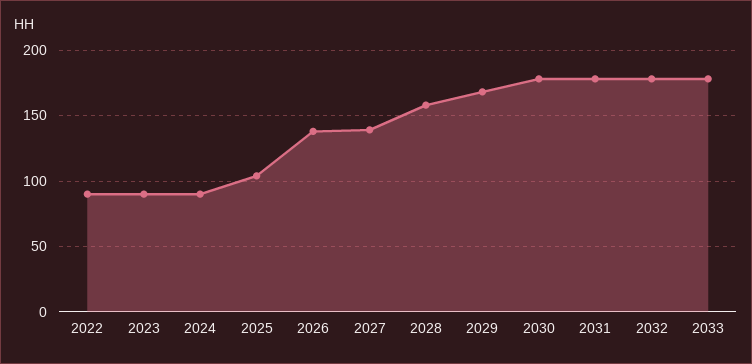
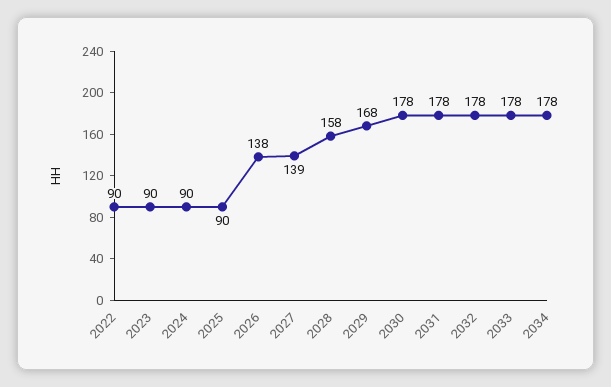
2025: 105 -> 90
2034: none -> 178

